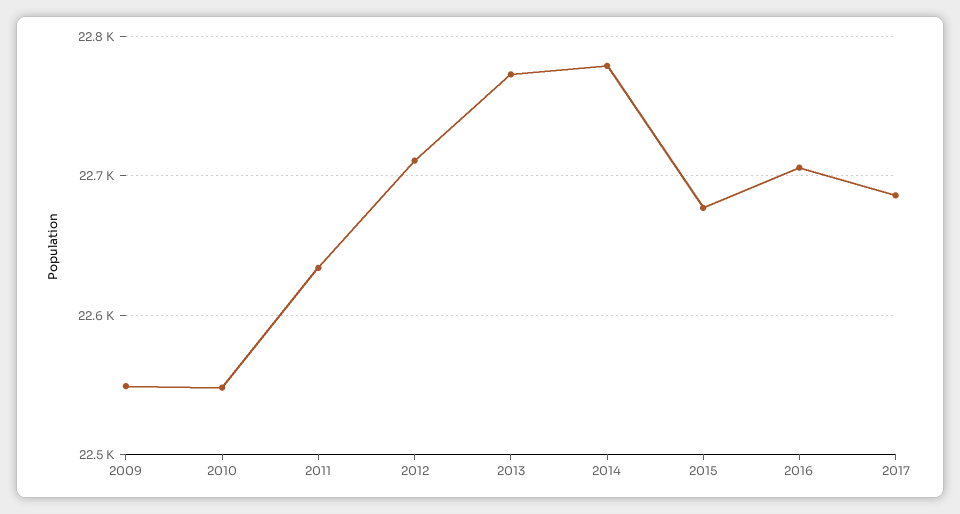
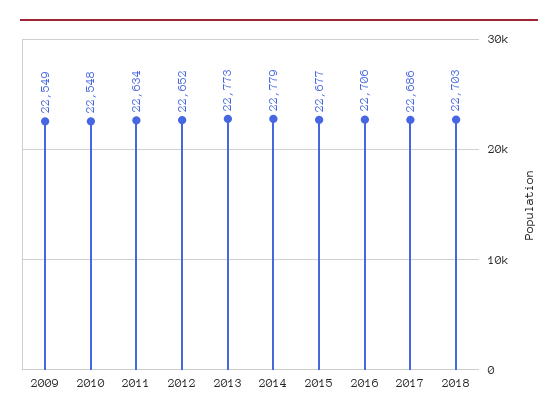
2012: 22710 -> 22652
2018: none -> 22703

